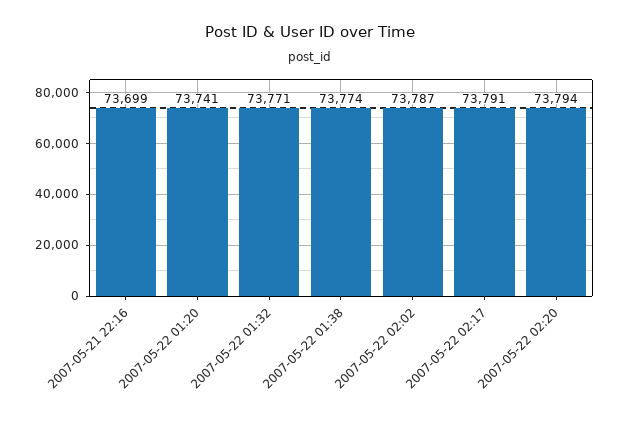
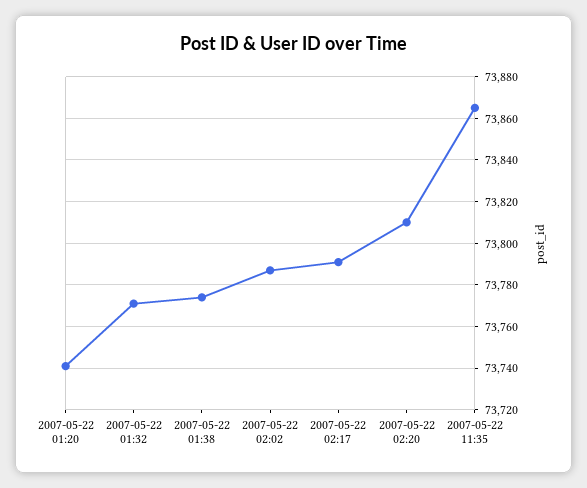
2007-05-21 22:16: 73699 -> none
2007-05-22 02:20: 73794 -> 73810
2007-05-22 11:35: none -> 73865

